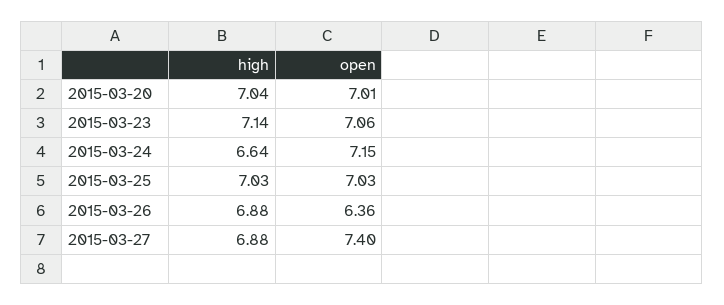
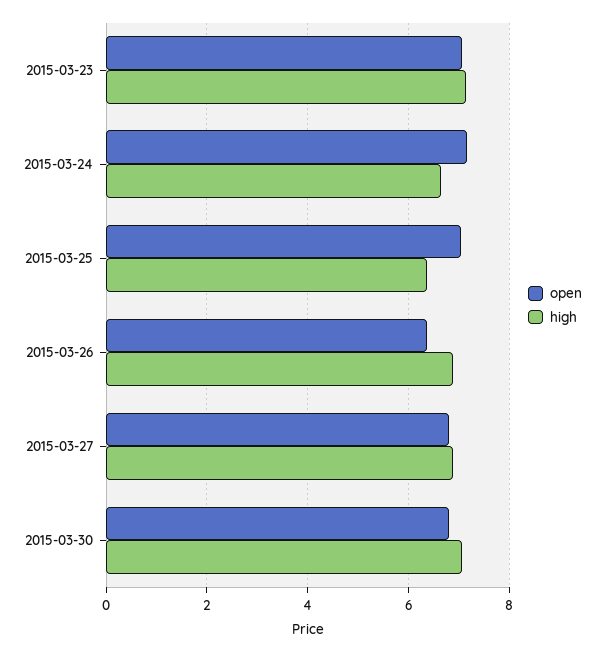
high, 2015-03-20: 7.04 -> none
open, 2015-03-20: 7.01 -> none
high, 2015-03-25: 7.03 -> 6.4
open, 2015-03-27: 7.4 -> 6.8
open, 2015-03-30: none -> 6.8
high, 2015-03-30: none -> 7

